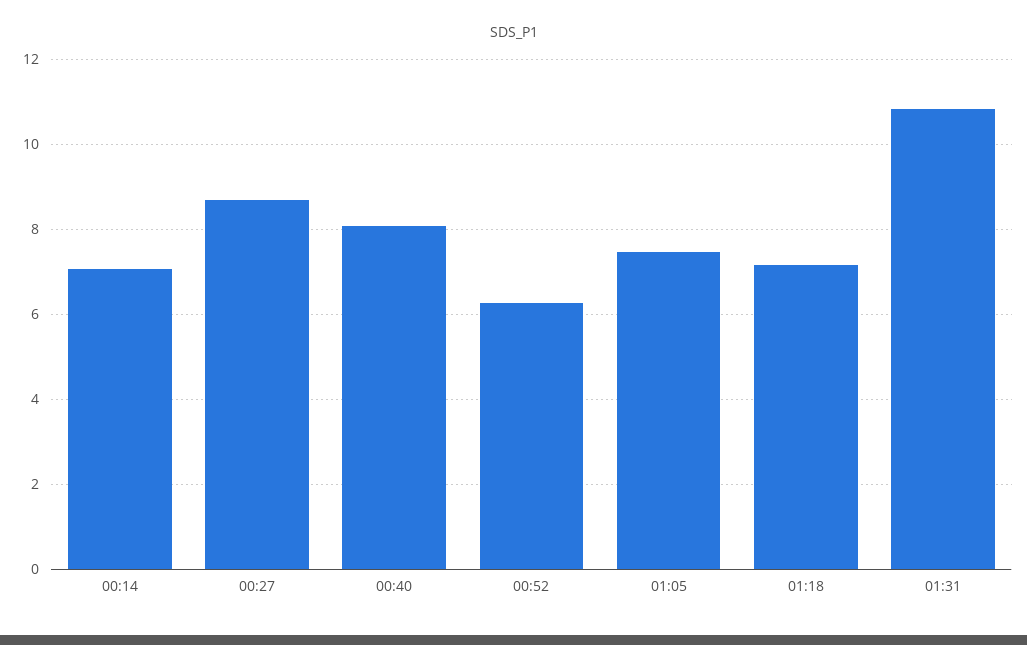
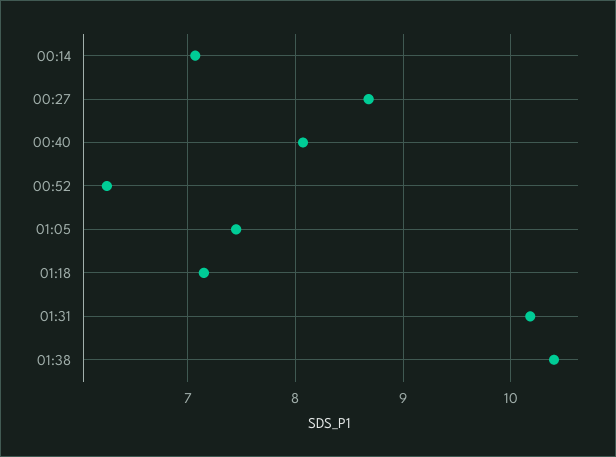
01:31: 10.8 -> 10.2
01:38: none -> 10.4

